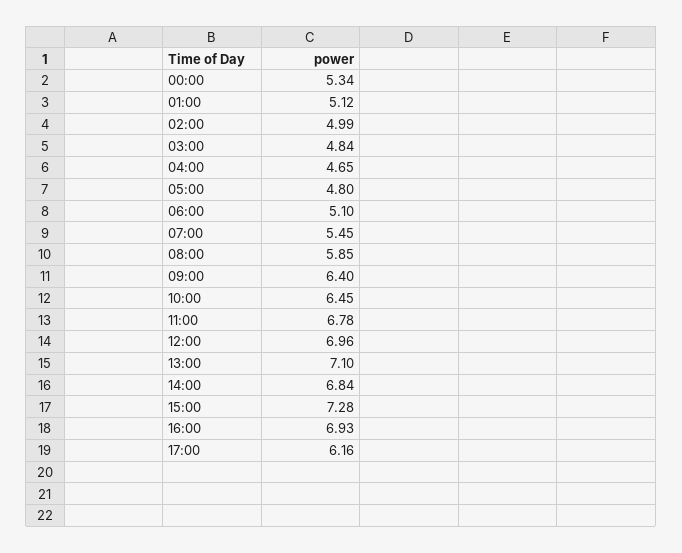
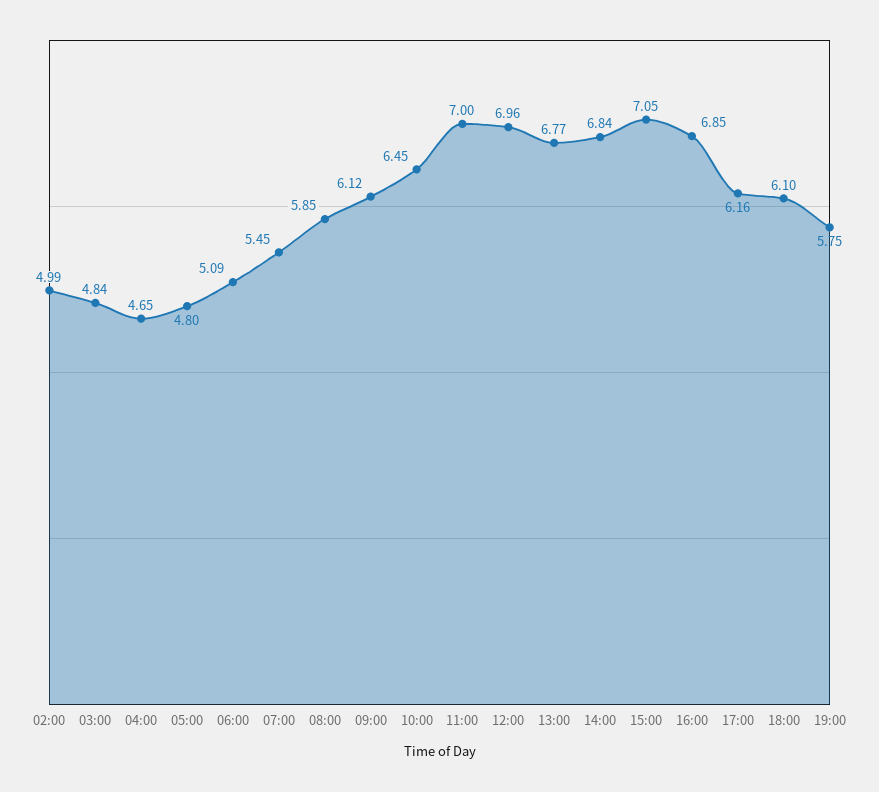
00:00: 5.34 -> none
01:00: 5.12 -> none
06:00: 5.1 -> 5.09
09:00: 6.4 -> 6.12
11:00: 6.78 -> 7
13:00: 7.1 -> 6.77
15:00: 7.28 -> 7.05
16:00: 6.93 -> 6.85
18:00: none -> 6.1
19:00: none -> 5.75

